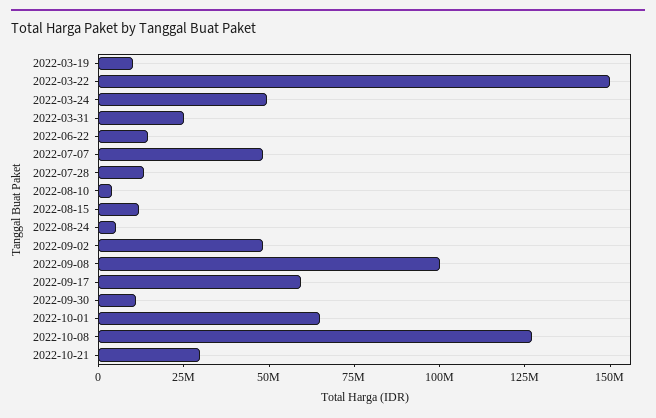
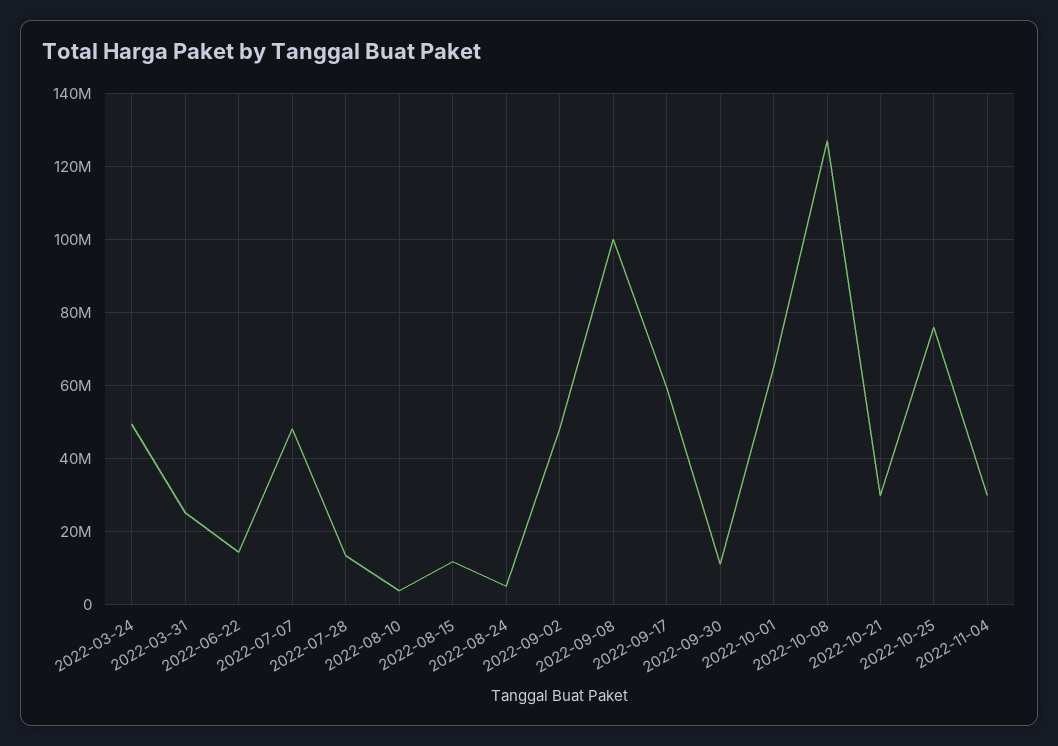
2022-03-19: 10000000 -> none
2022-03-22: 150000000 -> none
2022-10-25: none -> 76000000
2022-11-04: none -> 30000000

